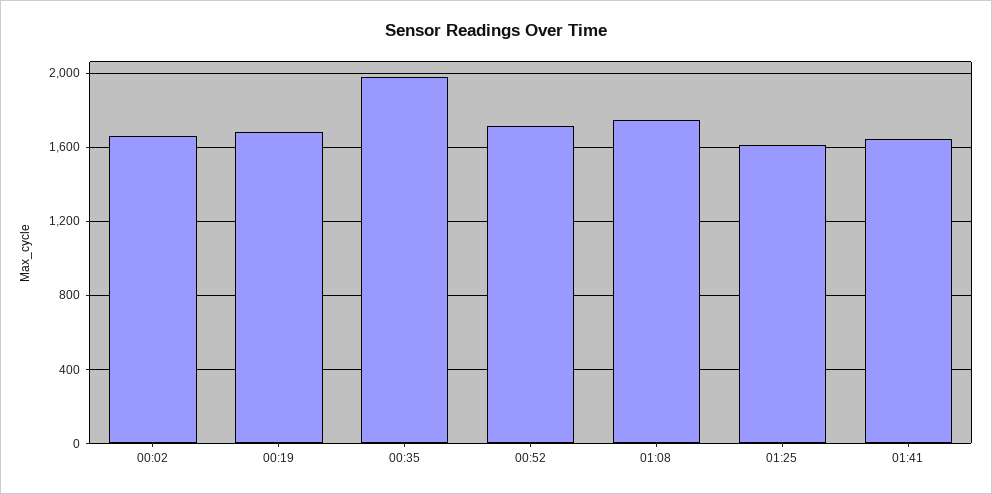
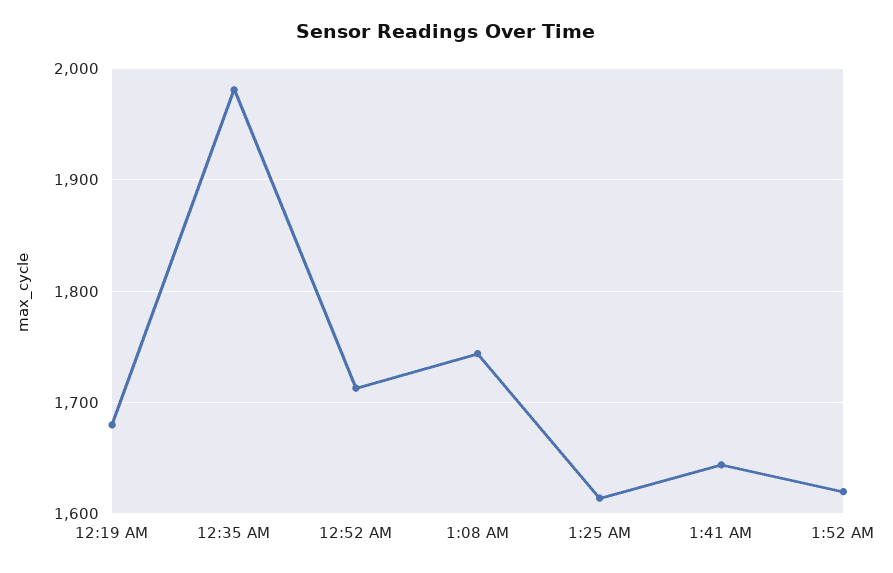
00:02: 1650 -> none
1:52 AM: none -> 1620

